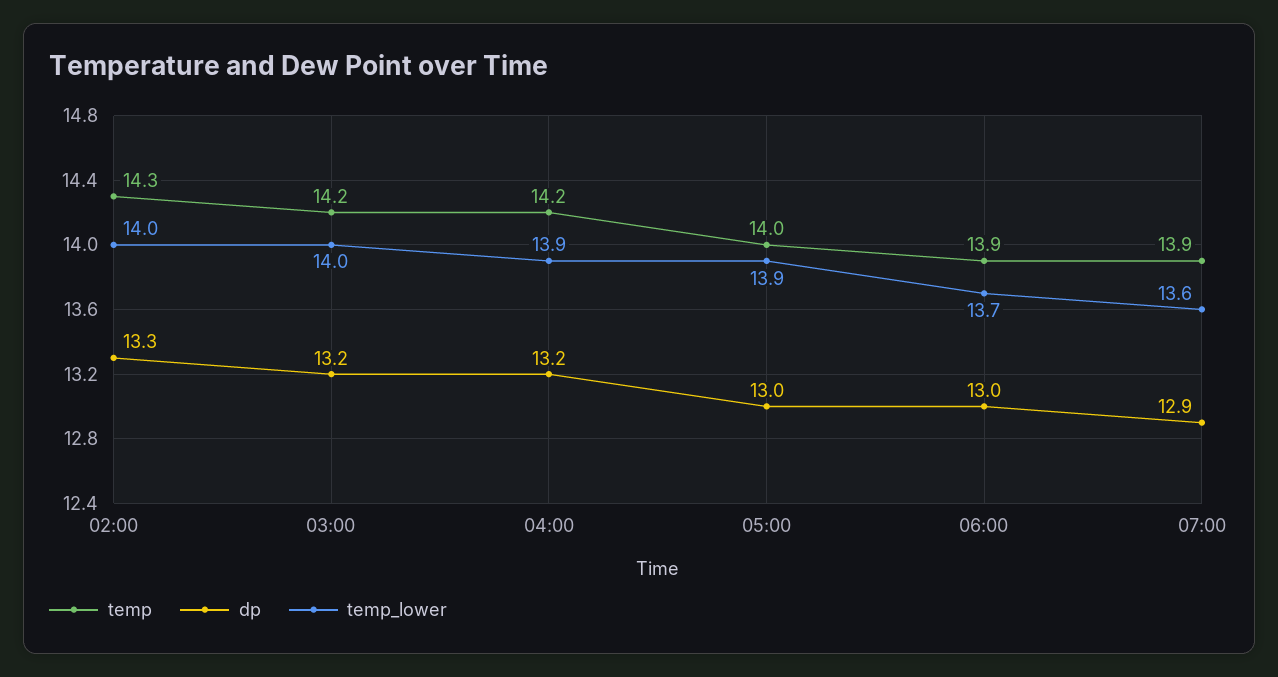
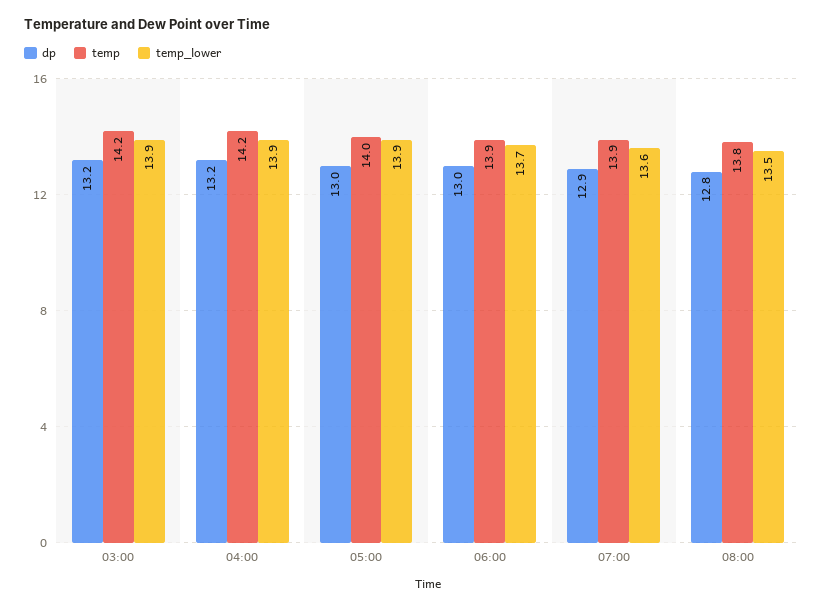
temp, 02:00: 14.3 -> none
dp, 02:00: 13.3 -> none
temp_lower, 02:00: 14 -> none
temp_lower, 03:00: 14 -> 13.9
dp, 08:00: none -> 12.8
temp, 08:00: none -> 13.8
temp_lower, 08:00: none -> 13.5

